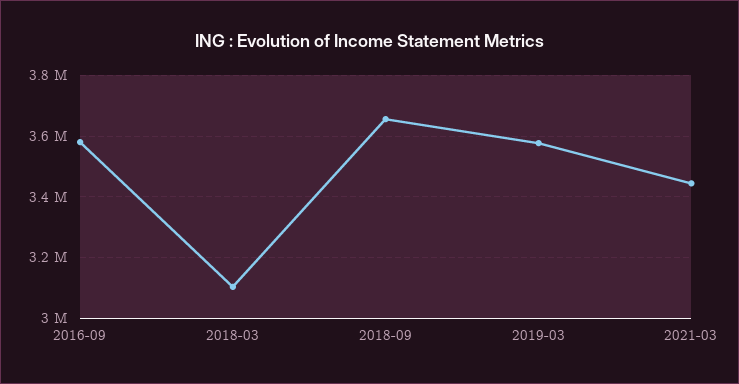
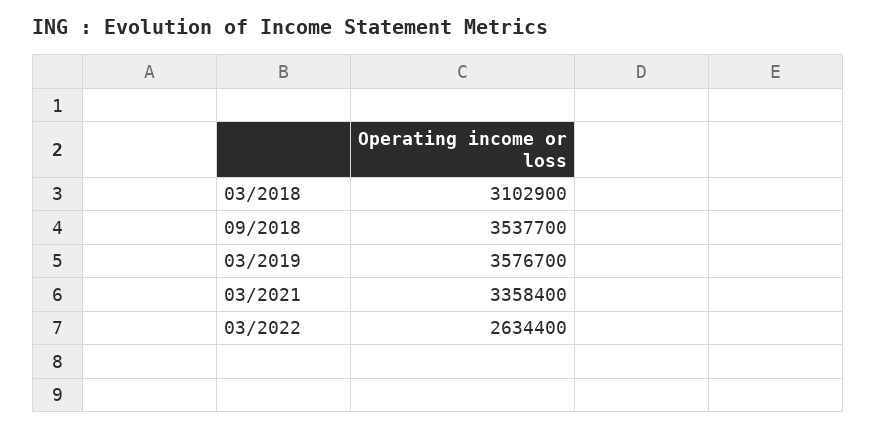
2016-09: 3580000 -> none
2018-09: 3660000 -> 3537700
2021-03: 3440000 -> 3358400
03/2022: none -> 2634400

